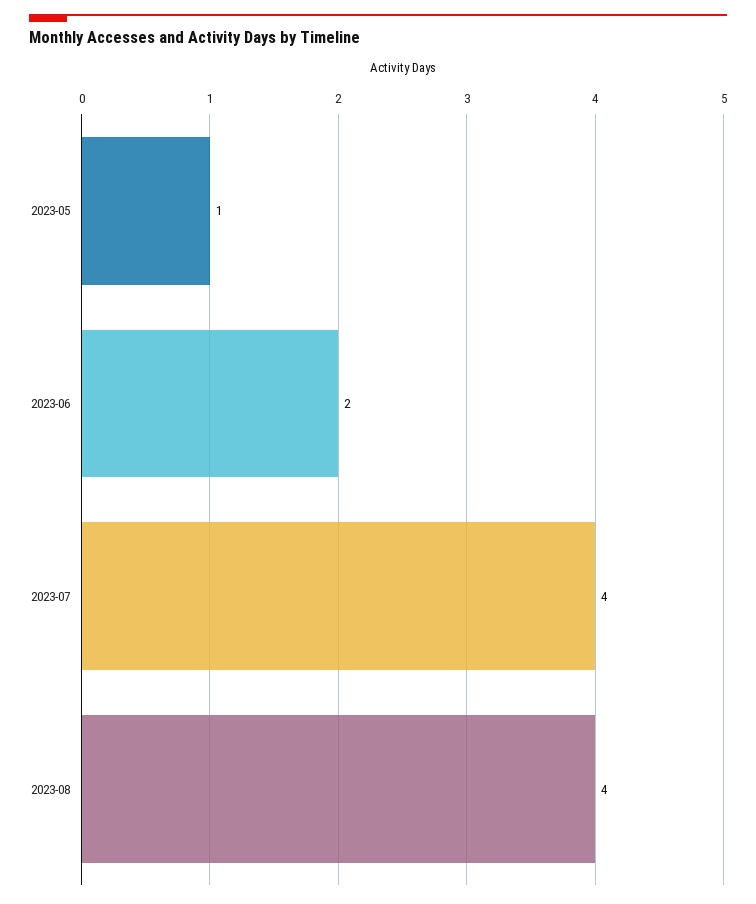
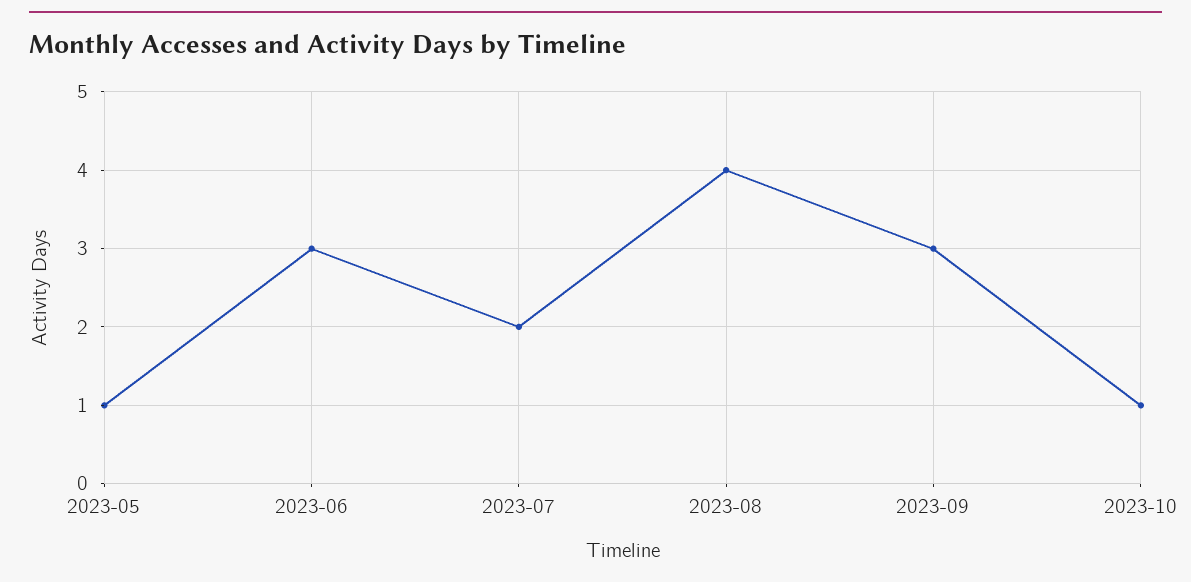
2023-06: 2 -> 3
2023-07: 4 -> 2
2023-09: none -> 3
2023-10: none -> 1

